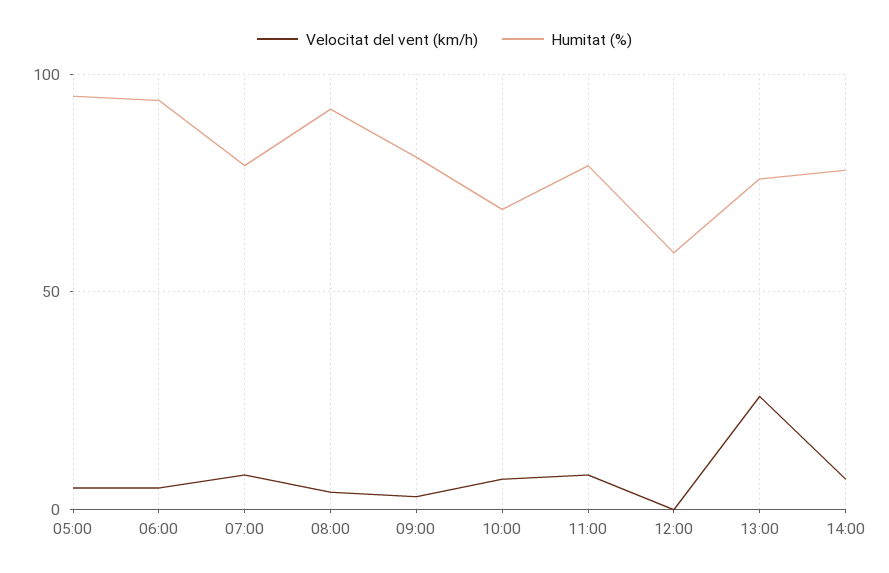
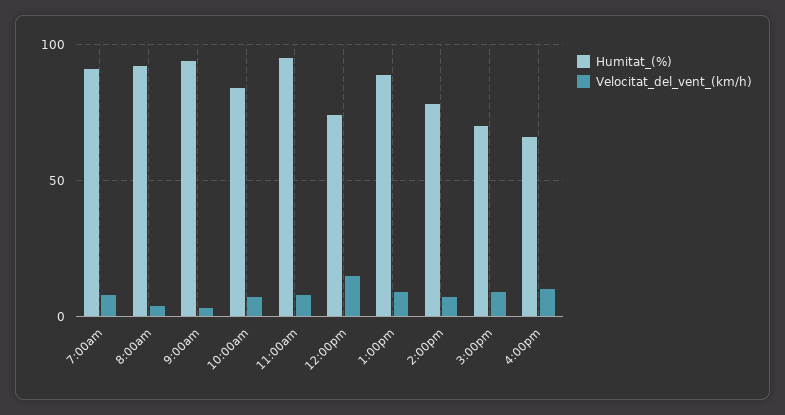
Velocitat del vent (km/h), 05:00: 5 -> none
Humitat (%), 05:00: 95 -> none
Velocitat del vent (km/h), 06:00: 5 -> none
Humitat (%), 06:00: 95 -> none
Humitat (%), 07:00: 80 -> 90
Humitat (%), 09:00: 80 -> 95
Humitat (%), 10:00: 70 -> 85
Humitat (%), 11:00: 80 -> 95
Velocitat del vent (km/h), 12:00: 0 -> 15
Humitat (%), 12:00: 60 -> 75
Velocitat del vent (km/h), 13:00: 25 -> 10
Humitat (%), 13:00: 75 -> 90
Humitat (%), 3:00pm: none -> 70
Velocitat del vent (km/h), 3:00pm: none -> 10
Humitat (%), 4:00pm: none -> 65
Velocitat del vent (km/h), 4:00pm: none -> 10

